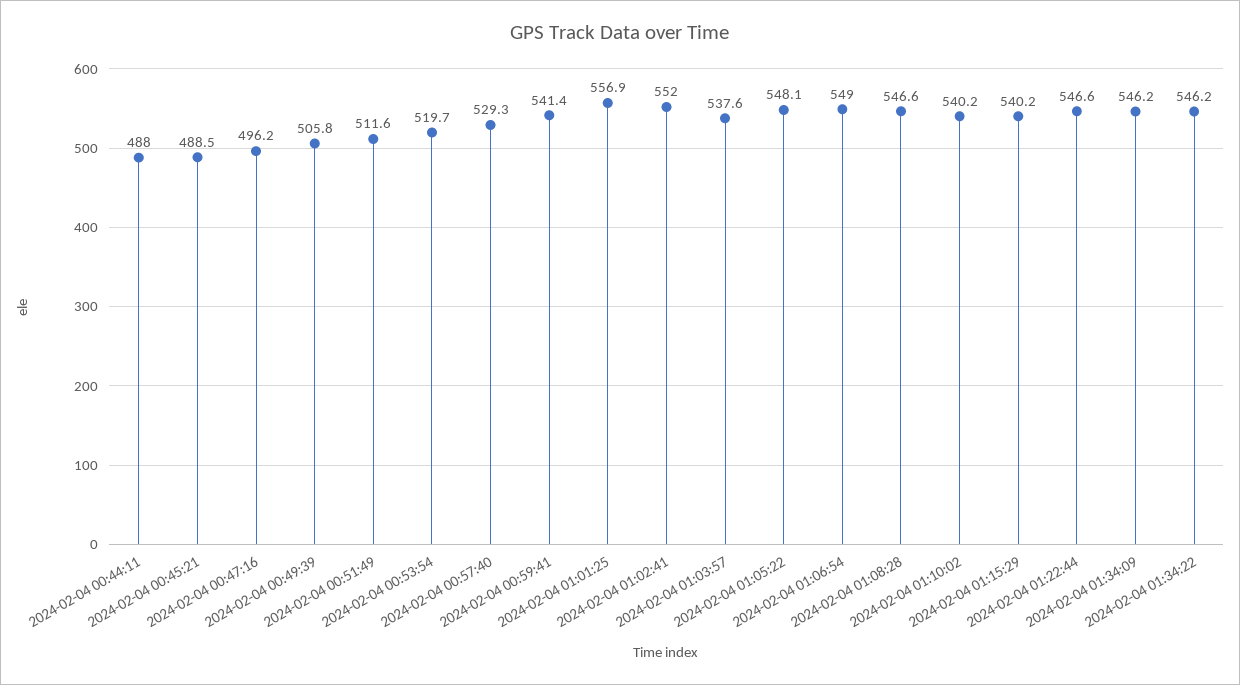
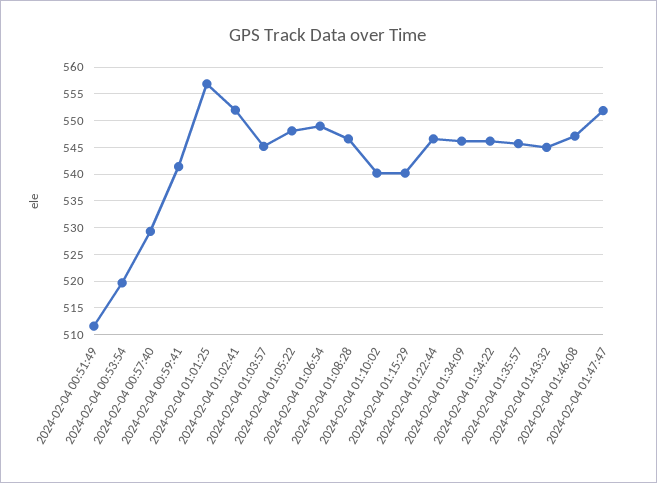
2024-02-04 00:44:11: 488 -> none
2024-02-04 00:45:21: 488.5 -> none
2024-02-04 00:47:16: 496.2 -> none
2024-02-04 00:49:39: 505.8 -> none
2024-02-04 01:03:57: 537.6 -> 545
2024-02-04 01:35:57: none -> 545
2024-02-04 01:43:32: none -> 545
2024-02-04 01:46:08: none -> 547.5
2024-02-04 01:47:47: none -> 552.5

